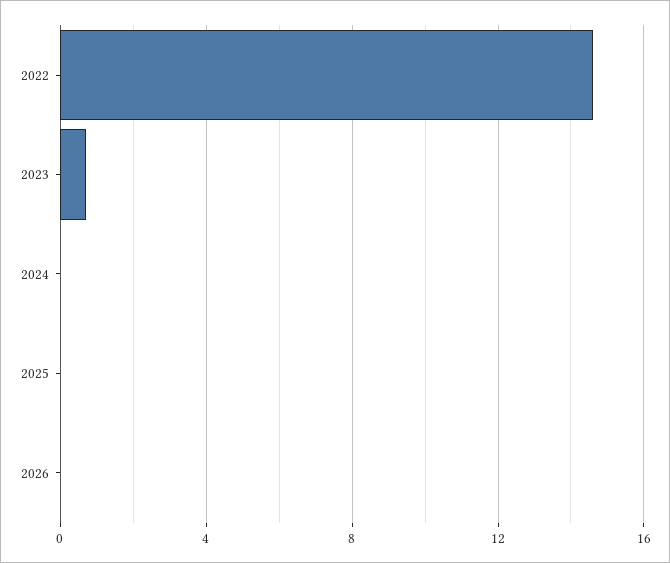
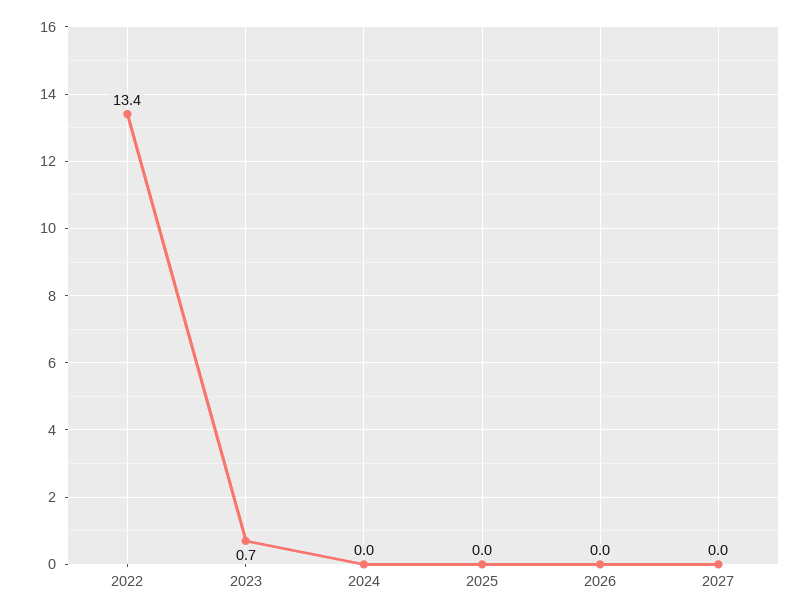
2022: 14.5 -> 13.4
2027: none -> 0

